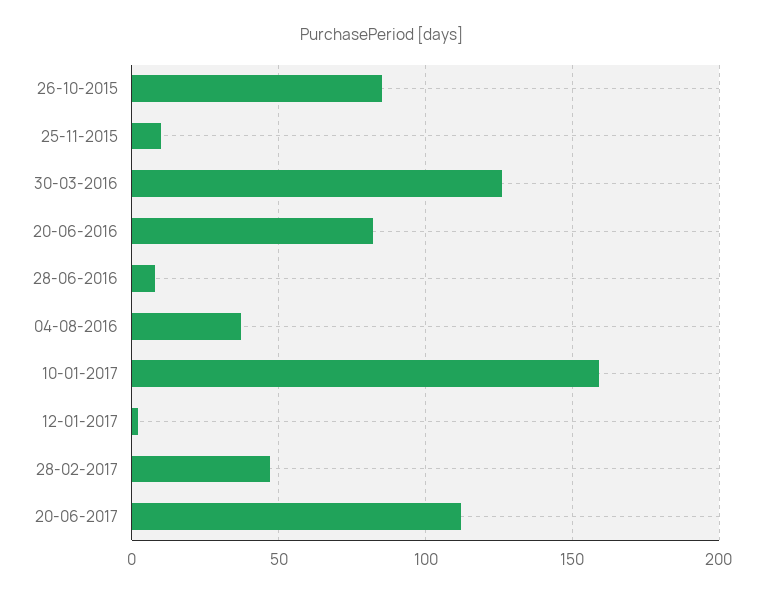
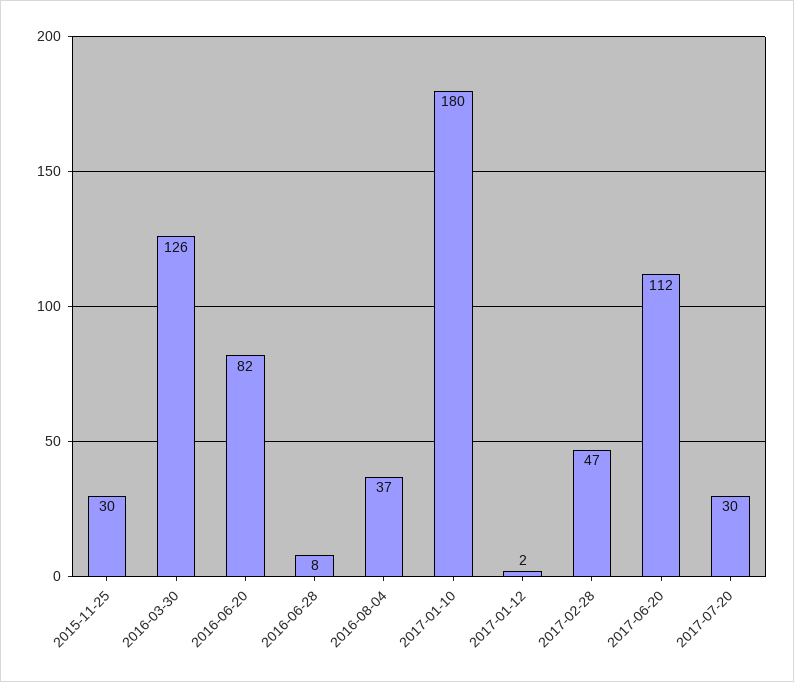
26-10-2015: 85 -> none
25-11-2015: 10 -> 30
10-01-2017: 160 -> 180
2017-07-20: none -> 30

